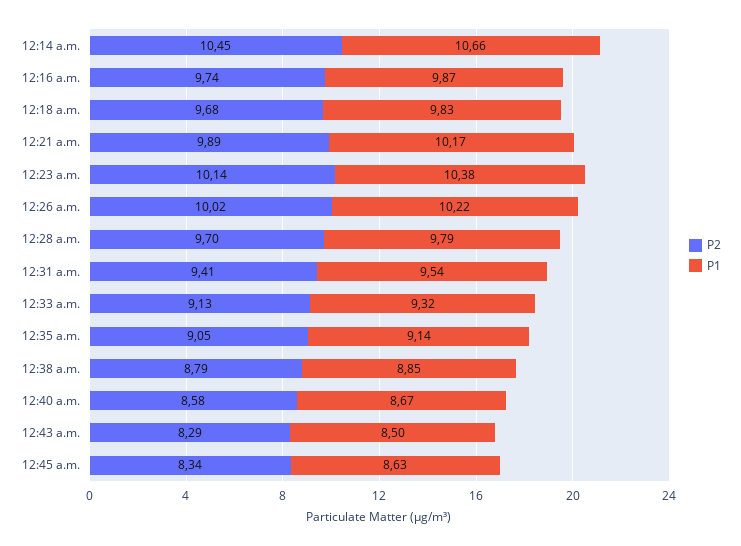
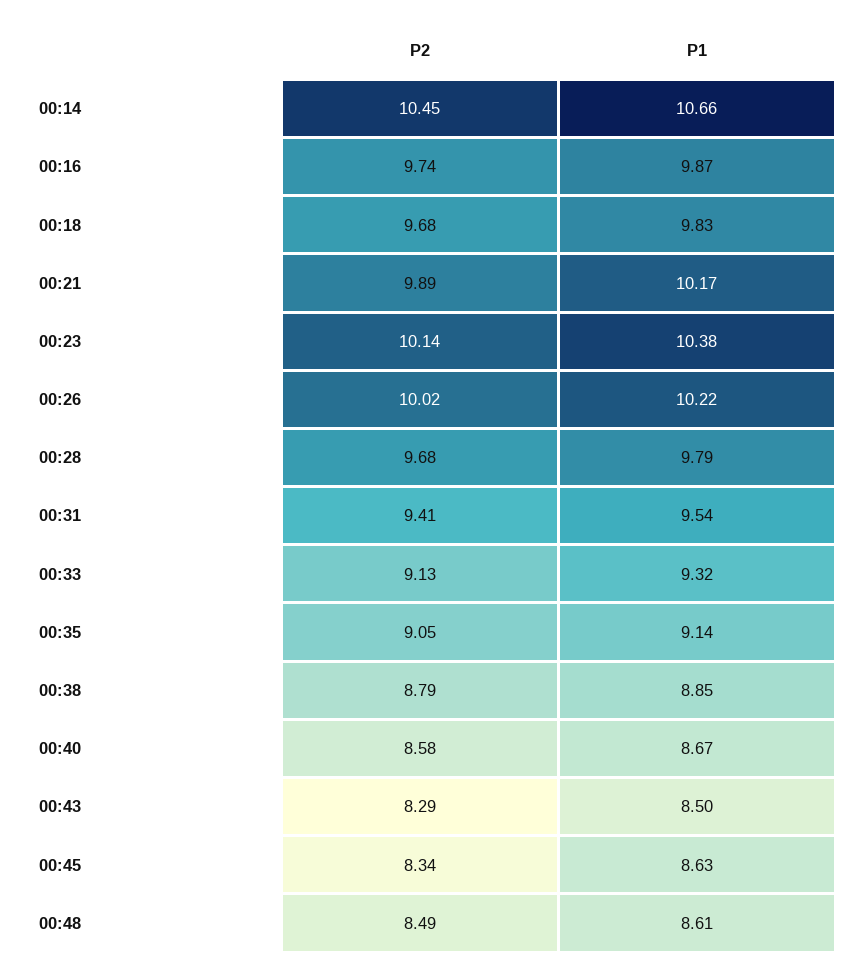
P2, 12:28 a.m.: 9.7 -> 9.68
P2, 00:48: none -> 8.49
P1, 00:48: none -> 8.61

